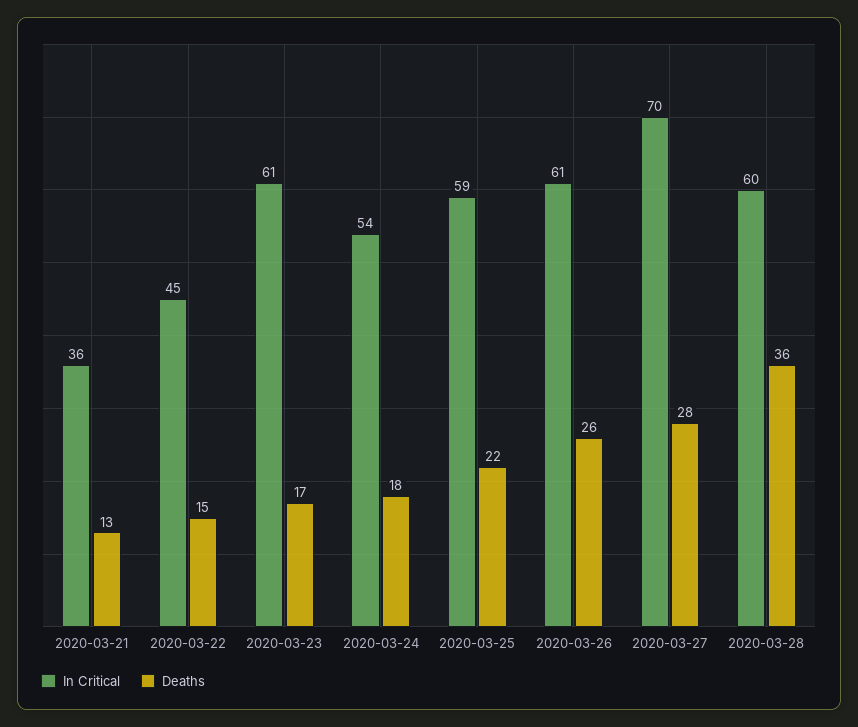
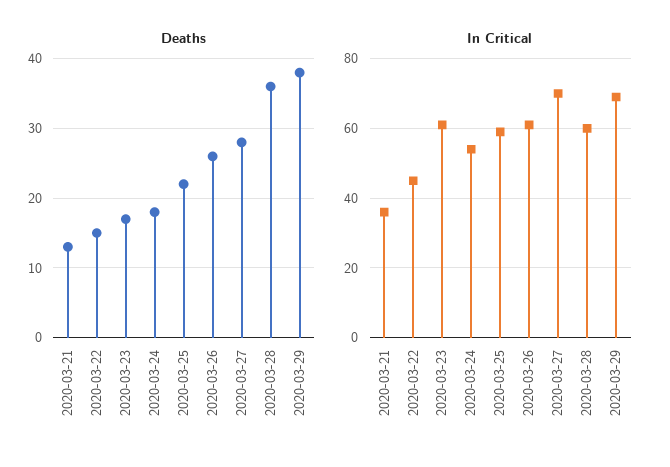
Deaths, 2020-03-29: none -> 38
In Critical, 2020-03-29: none -> 70

